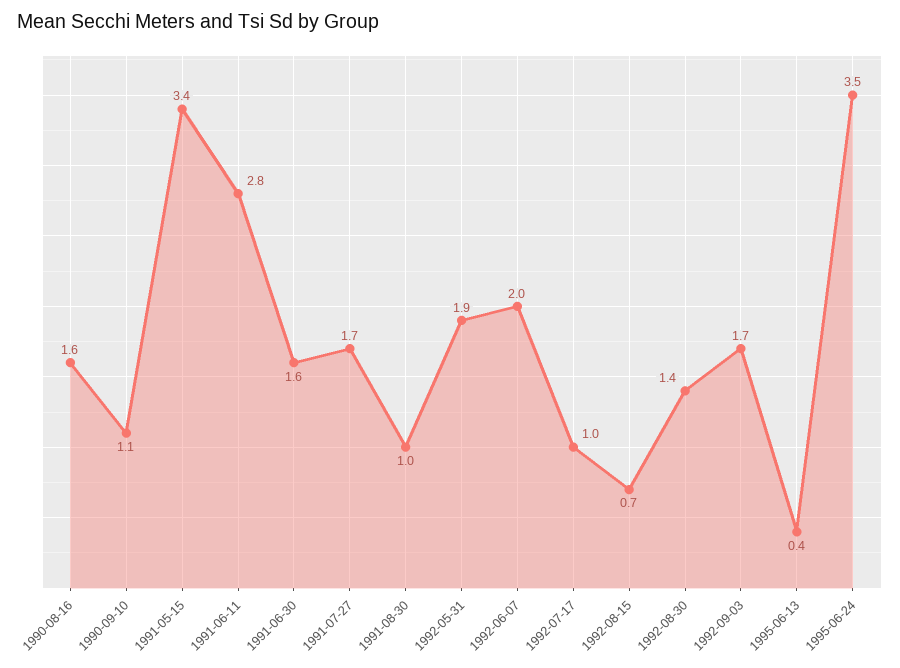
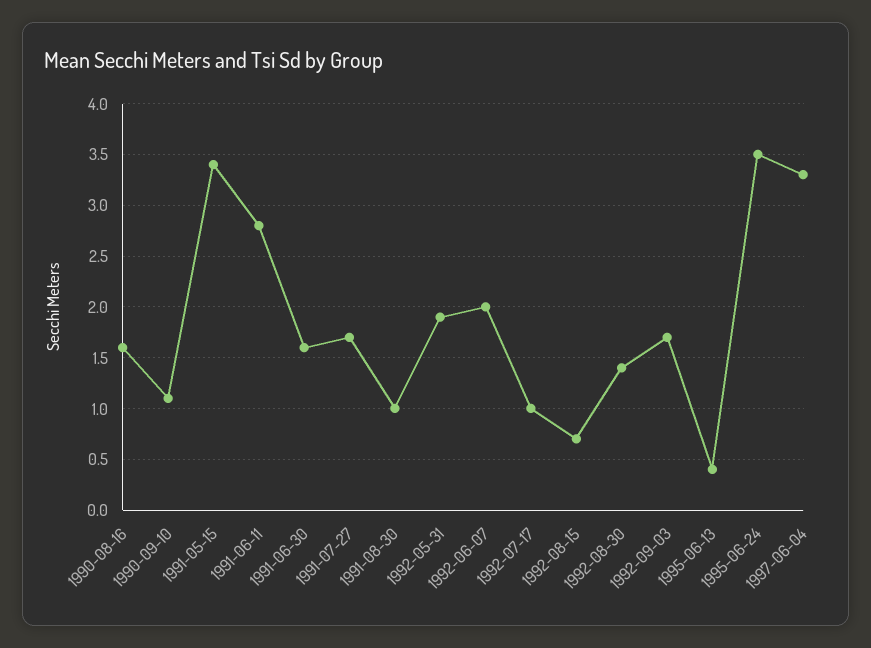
1997-06-04: none -> 3.3

